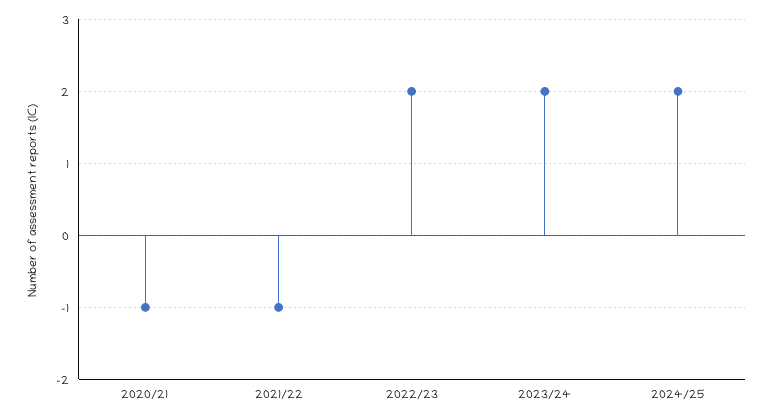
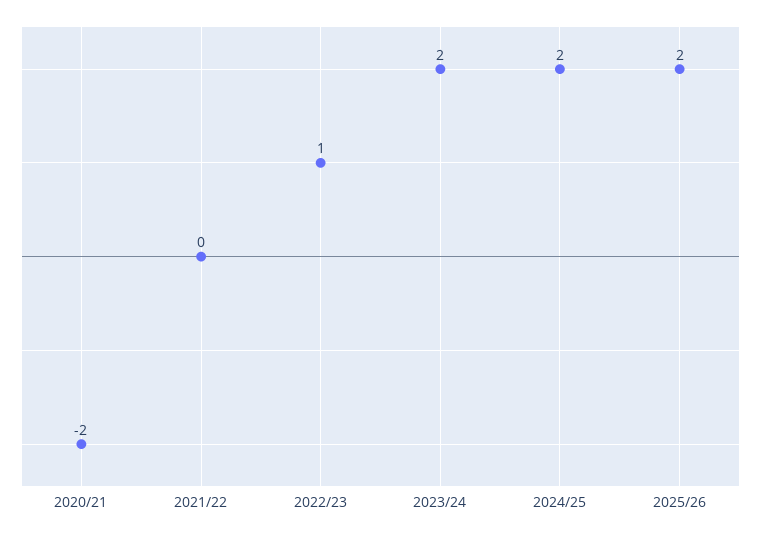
2020/21: -1 -> -2
2021/22: -1 -> 0
2022/23: 2 -> 1
2025/26: none -> 2

